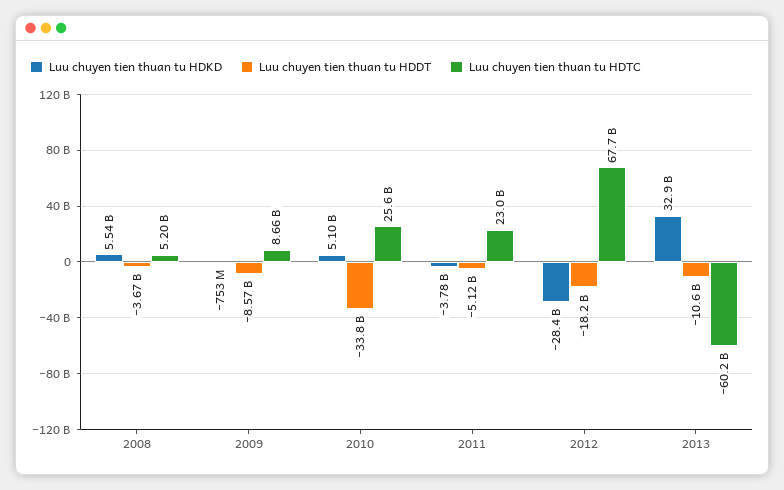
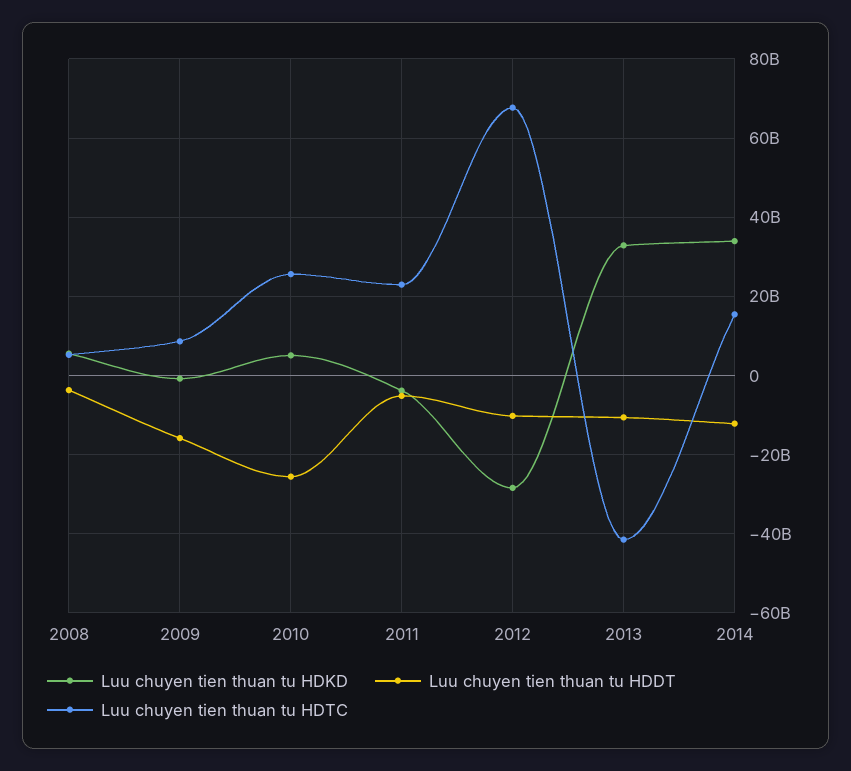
Luu chuyen tien thuan tu HDDT, 2009: -8570000000 -> -16000000000
Luu chuyen tien thuan tu HDDT, 2010: -33800000000 -> -26000000000
Luu chuyen tien thuan tu HDDT, 2012: -18200000000 -> -10000000000
Luu chuyen tien thuan tu HDTC, 2013: -60200000000 -> -42000000000
Luu chuyen tien thuan tu HDKD, 2014: none -> 34000000000
Luu chuyen tien thuan tu HDDT, 2014: none -> -12000000000
Luu chuyen tien thuan tu HDTC, 2014: none -> 16000000000

